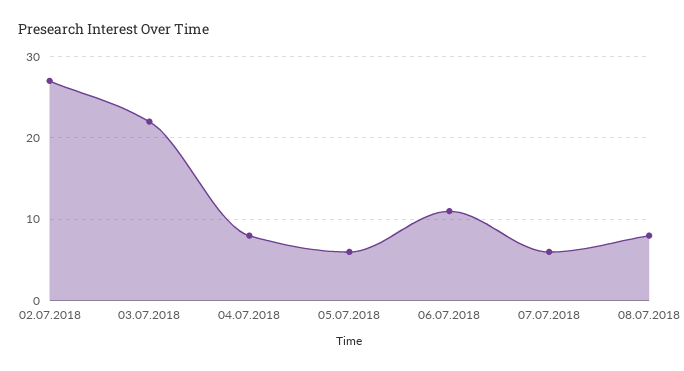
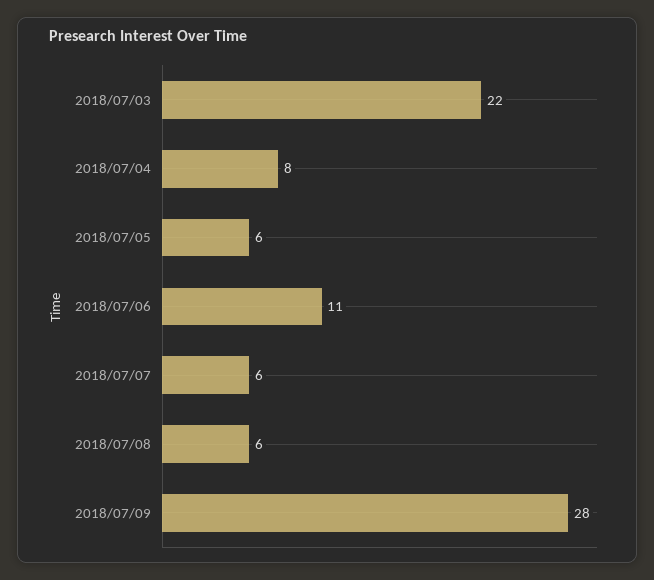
02.07.2018: 27 -> none
08.07.2018: 8 -> 6
2018/07/09: none -> 28

